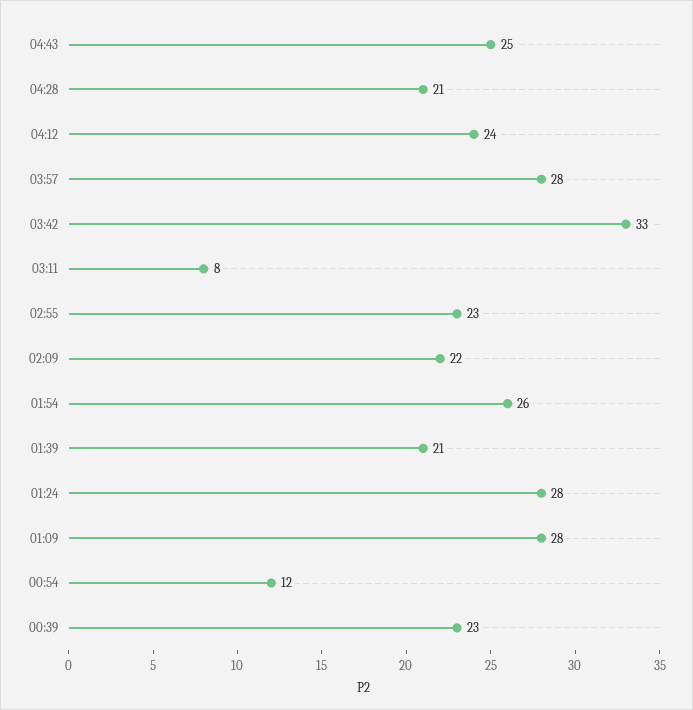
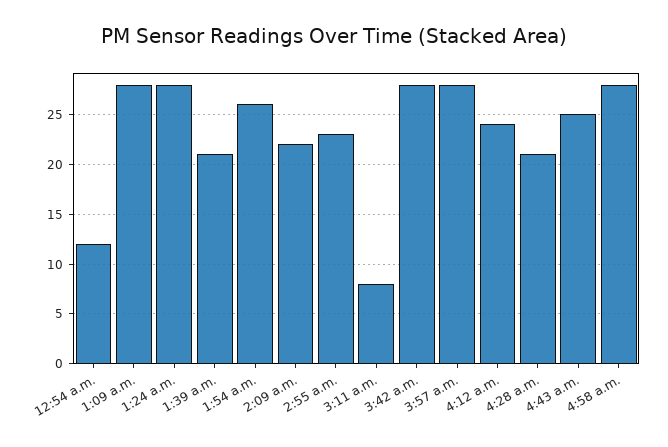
03:42: 33 -> 28
00:39: 23 -> none
4:58 a.m.: none -> 28

